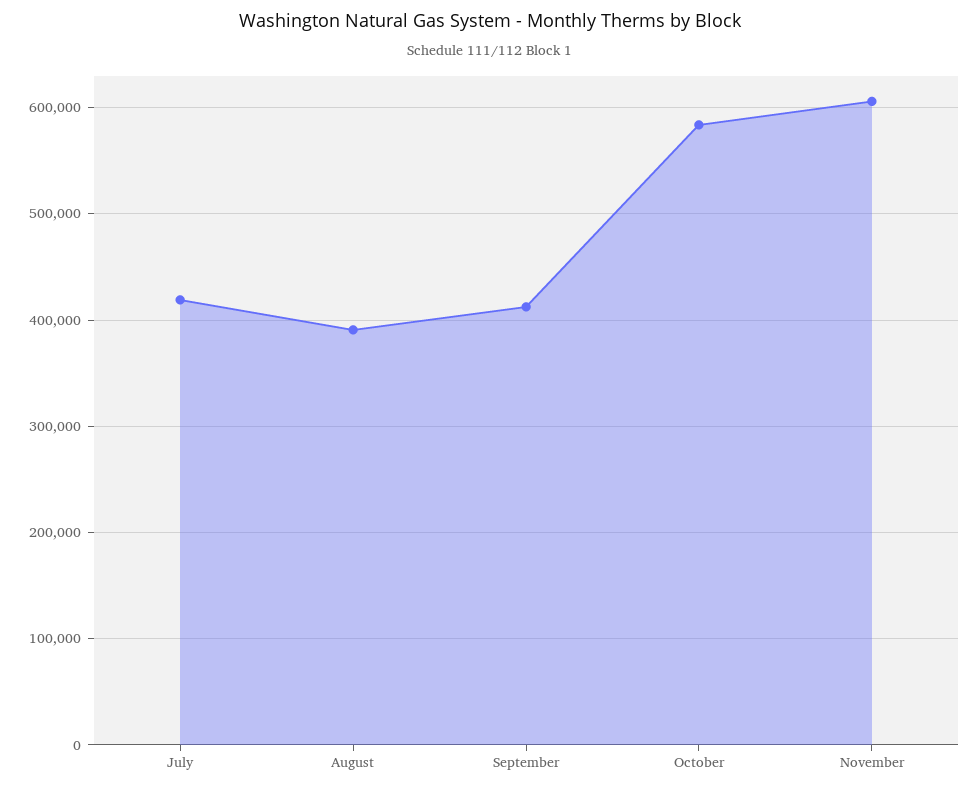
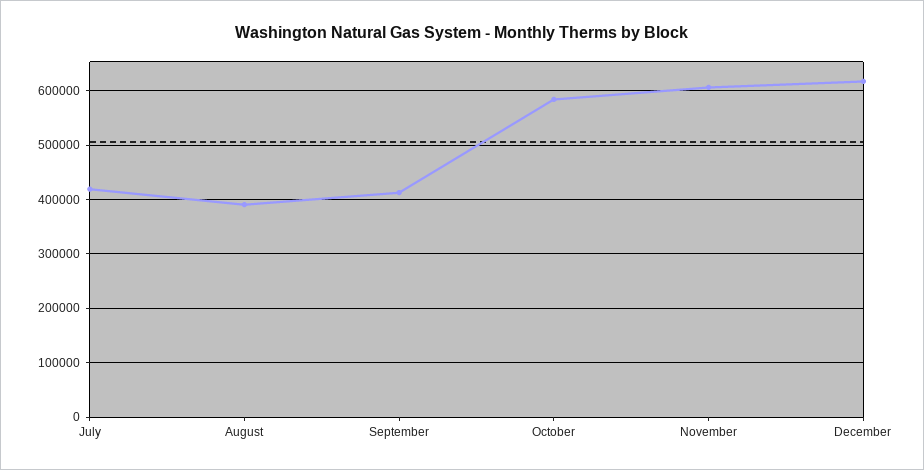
December: none -> 620000

